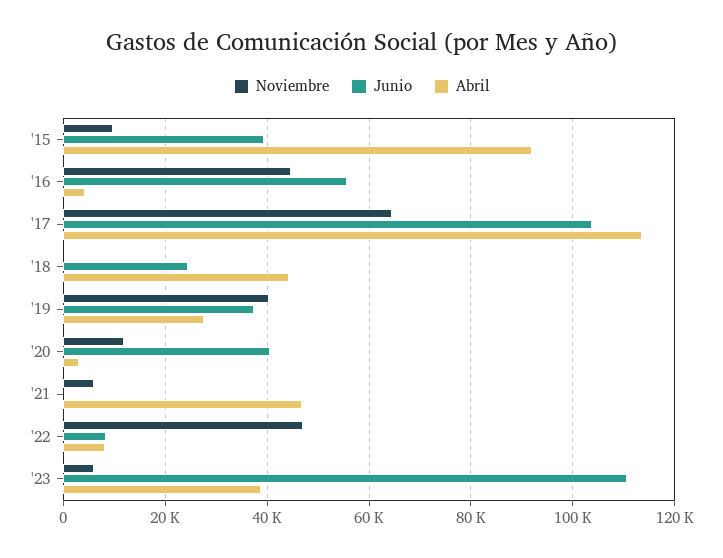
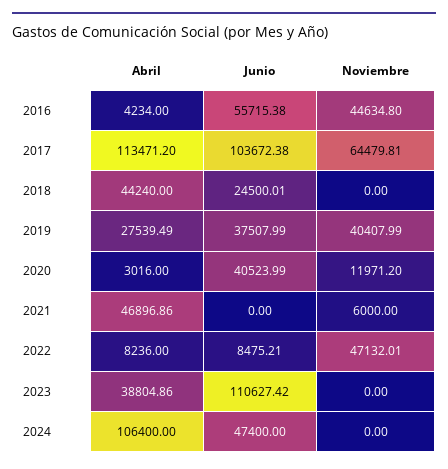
Noviembre, '15: 10000 -> none
Junio, '15: 40000 -> none
Abril, '15: 92000 -> none
Noviembre, '23: 6000 -> 0
Abril, 2024: none -> 106400
Junio, 2024: none -> 47400
Noviembre, 2024: none -> 0

